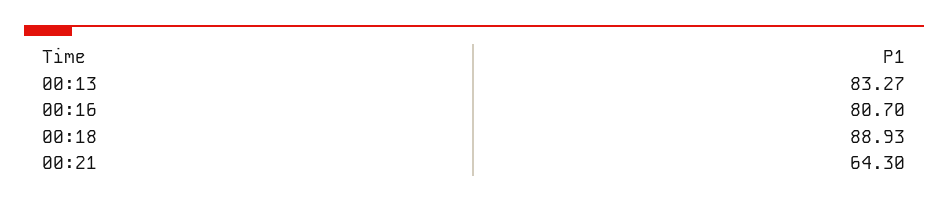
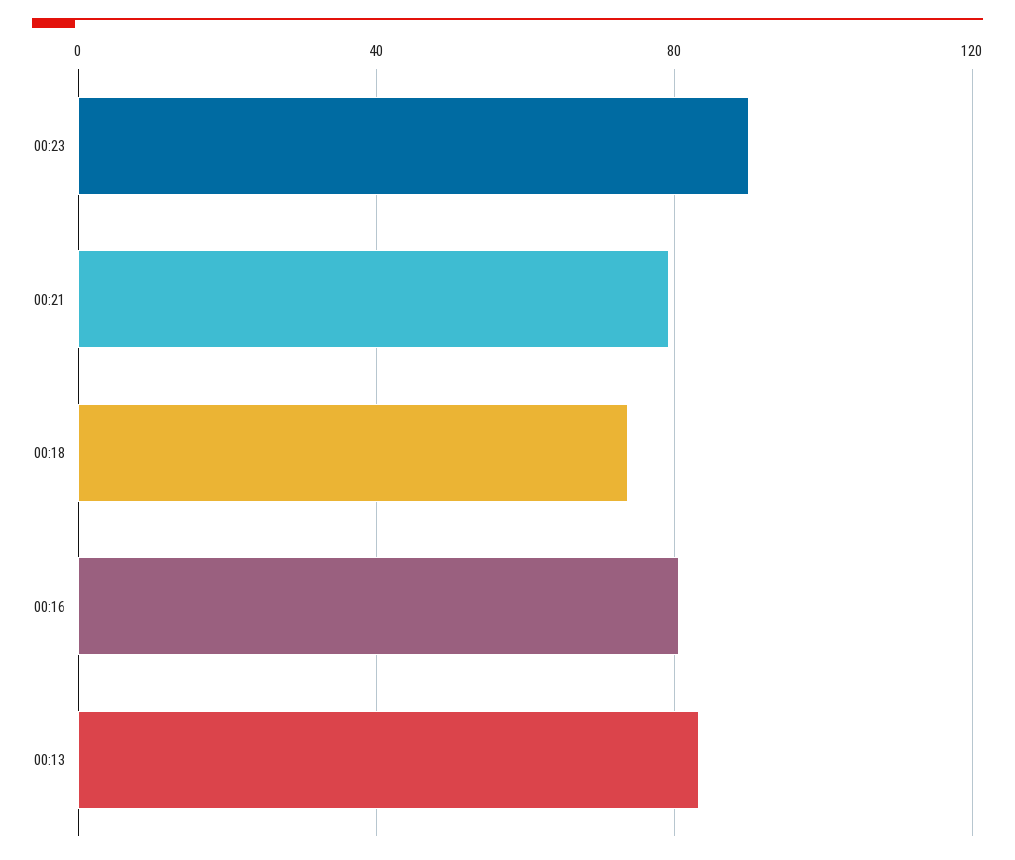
00:18: 88.93 -> 75
00:21: 64.3 -> 80
00:23: none -> 90

